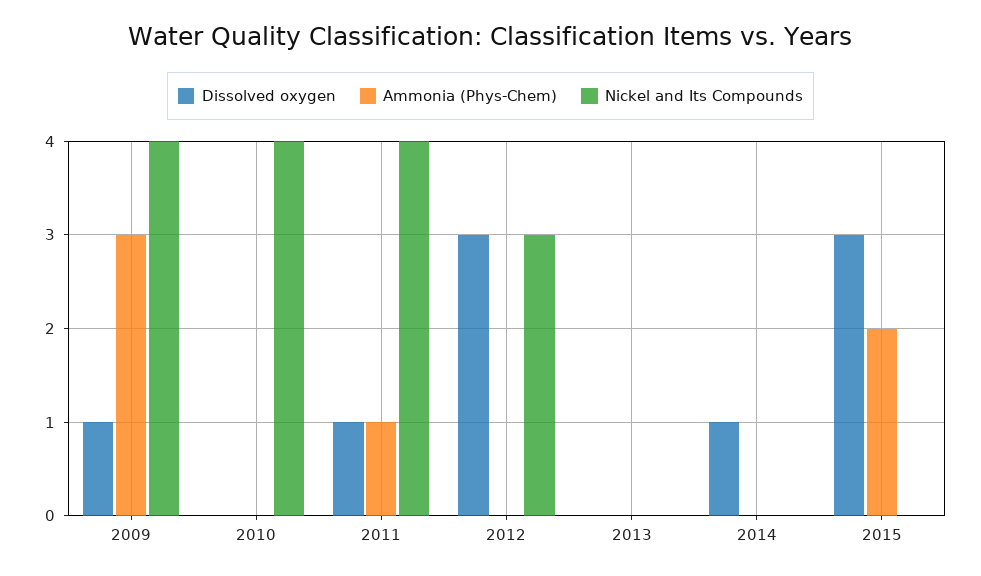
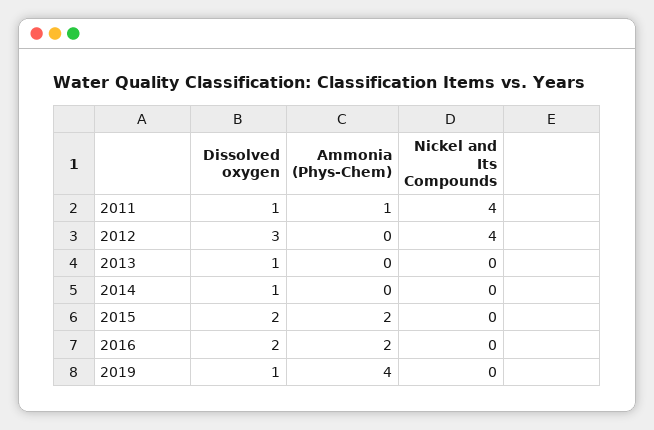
Dissolved oxygen, 2009: 1 -> none
Ammonia (Phys-Chem), 2009: 3 -> none
Nickel and Its Compounds, 2009: 4 -> none
Dissolved oxygen, 2010: 0 -> none
Ammonia (Phys-Chem), 2010: 0 -> none
Nickel and Its Compounds, 2010: 4 -> none
Nickel and Its Compounds, 2012: 3 -> 4
Dissolved oxygen, 2013: 0 -> 1
Dissolved oxygen, 2015: 3 -> 2
Dissolved oxygen, 2016: none -> 2
Ammonia (Phys-Chem), 2016: none -> 2
Nickel and Its Compounds, 2016: none -> 0
Dissolved oxygen, 2019: none -> 1
Ammonia (Phys-Chem), 2019: none -> 4
Nickel and Its Compounds, 2019: none -> 0

